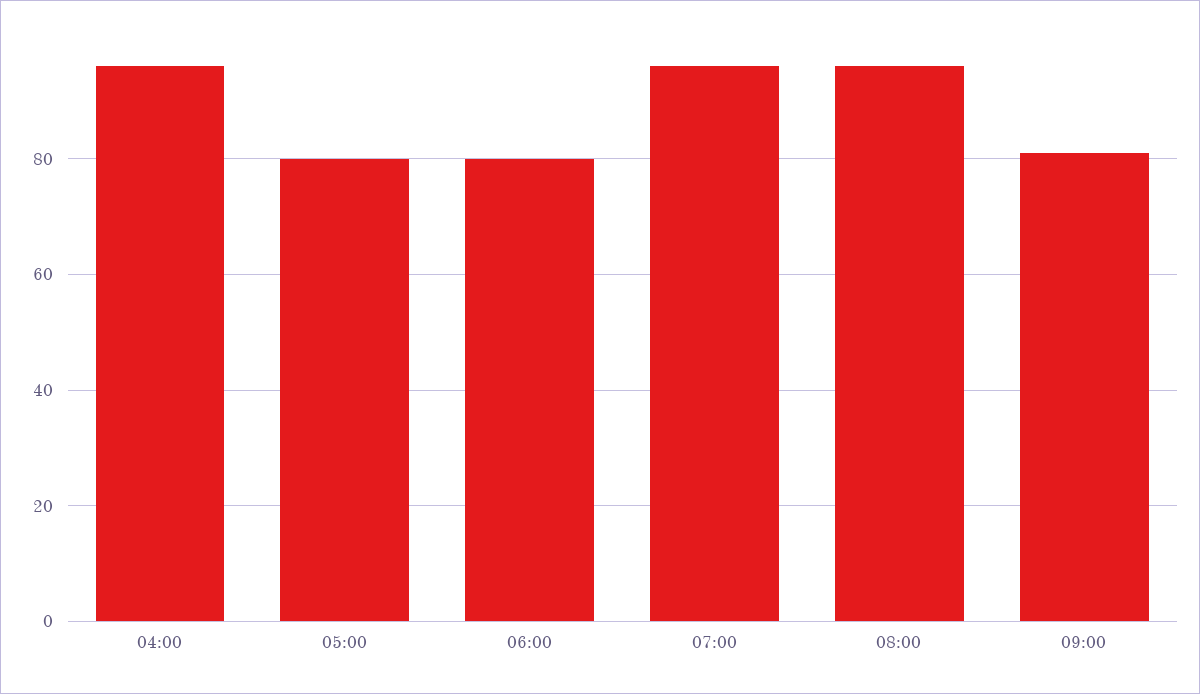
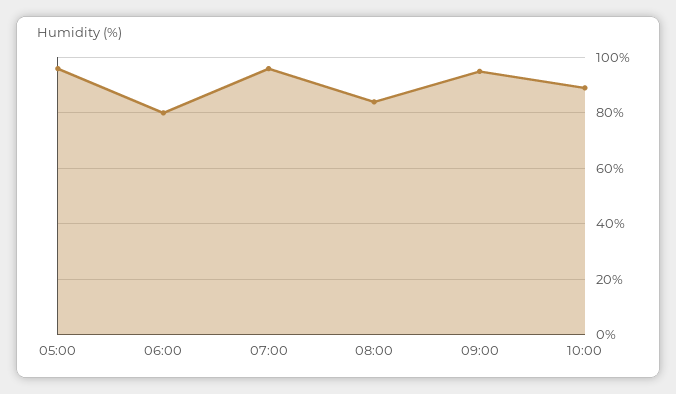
04:00: 95 -> none
05:00: 80 -> 95
08:00: 95 -> 85
09:00: 80 -> 95
10:00: none -> 90

